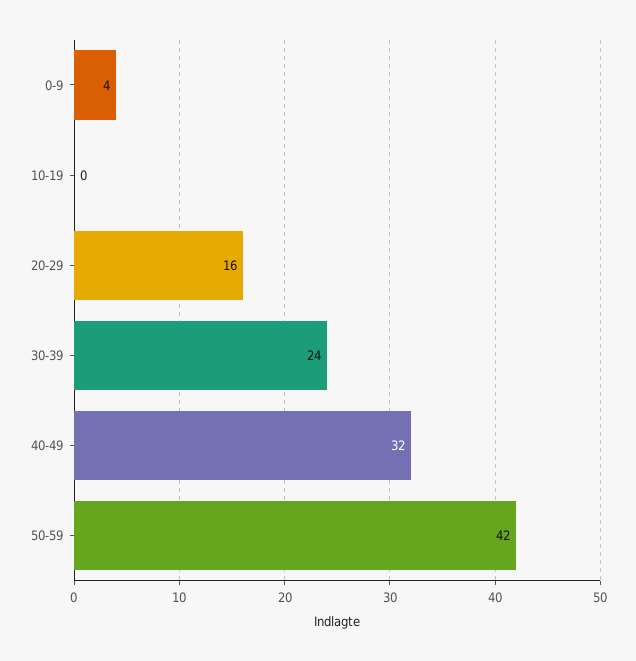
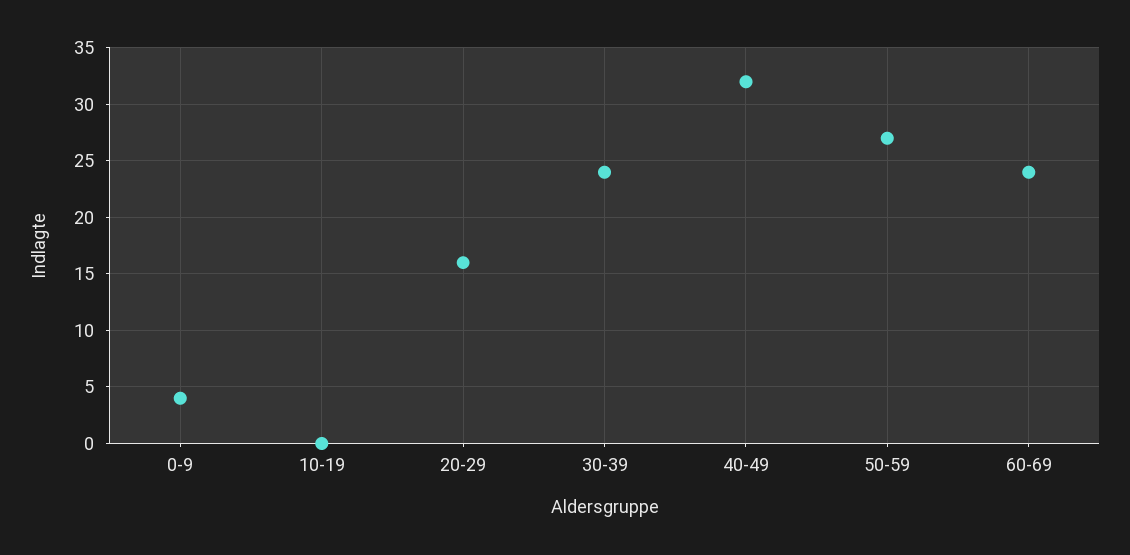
50-59: 42 -> 27
60-69: none -> 24

